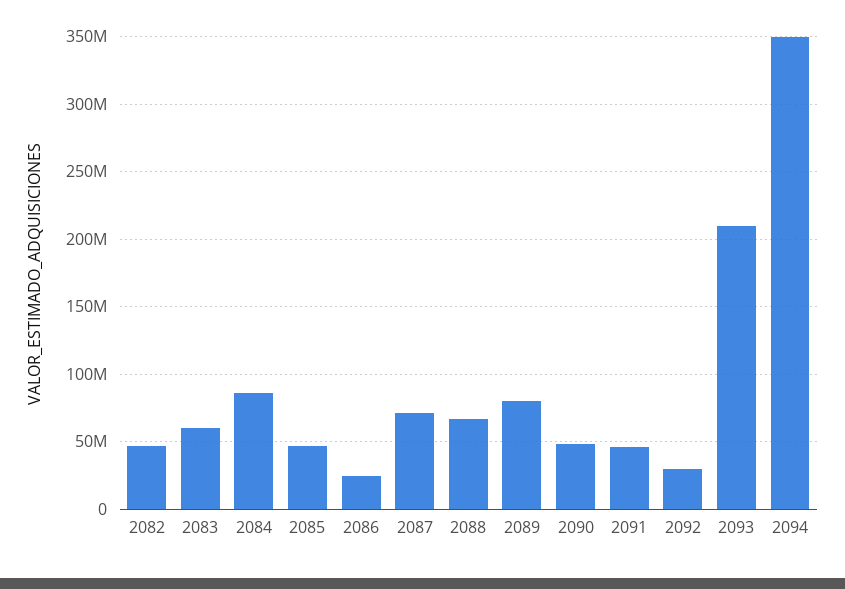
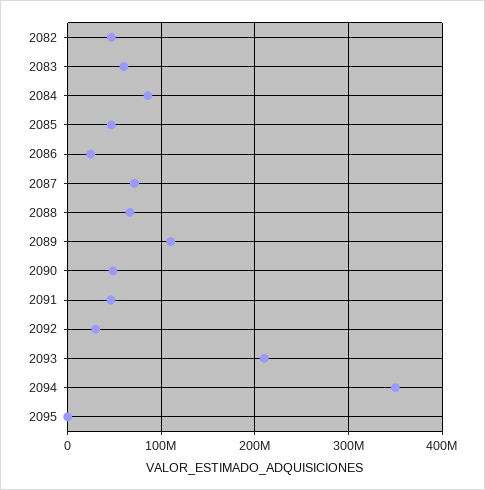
2089: 80000000 -> 110000000
2095: none -> 0

